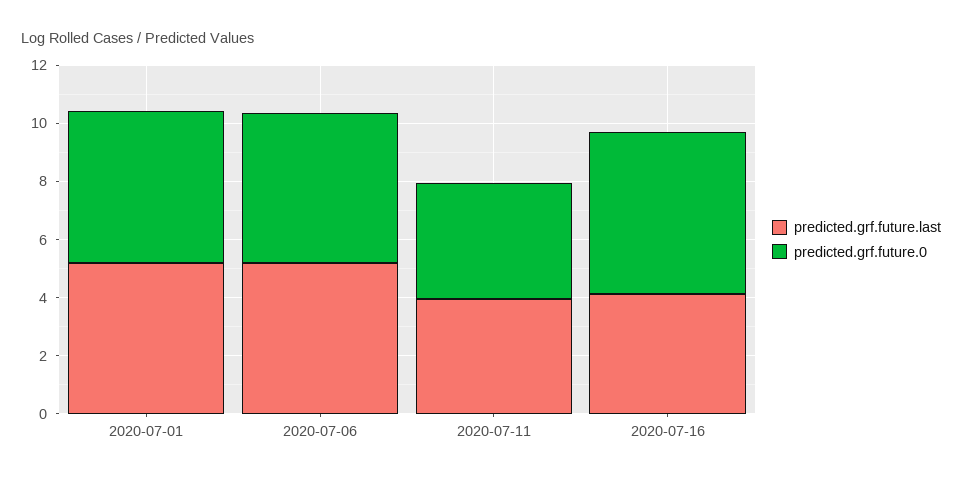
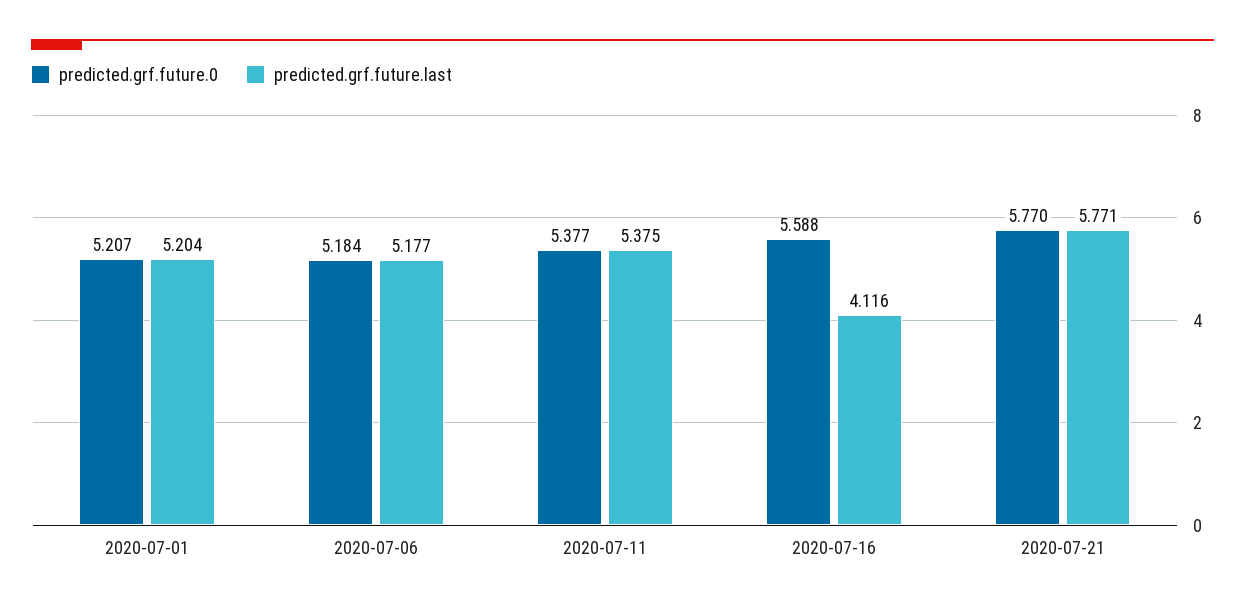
predicted.grf.future.last, 2020-07-11: 4 -> 5.375
predicted.grf.future.0, 2020-07-11: 4 -> 5.377
predicted.grf.future.0, 2020-07-21: none -> 5.77
predicted.grf.future.last, 2020-07-21: none -> 5.771

